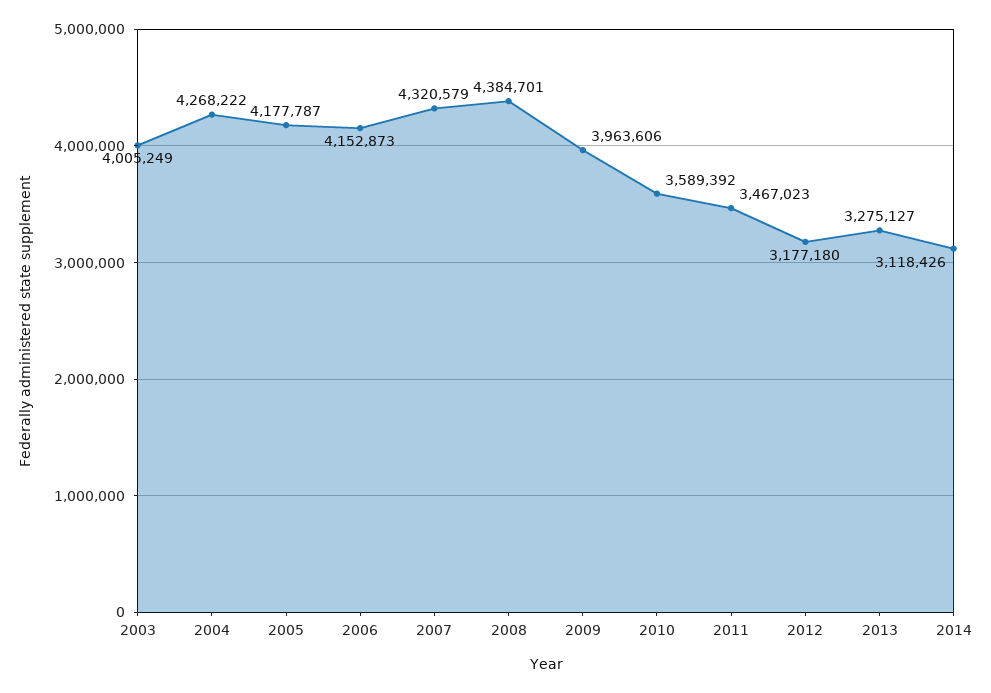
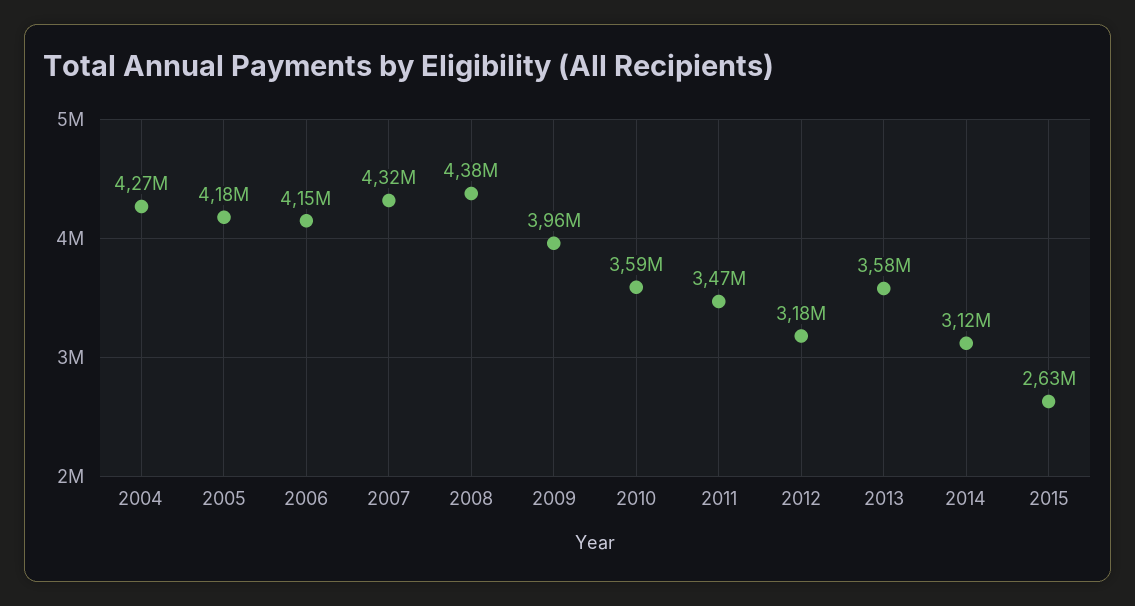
2003: 4005249 -> none
2013: 3275127 -> 3580000
2015: none -> 2630000

